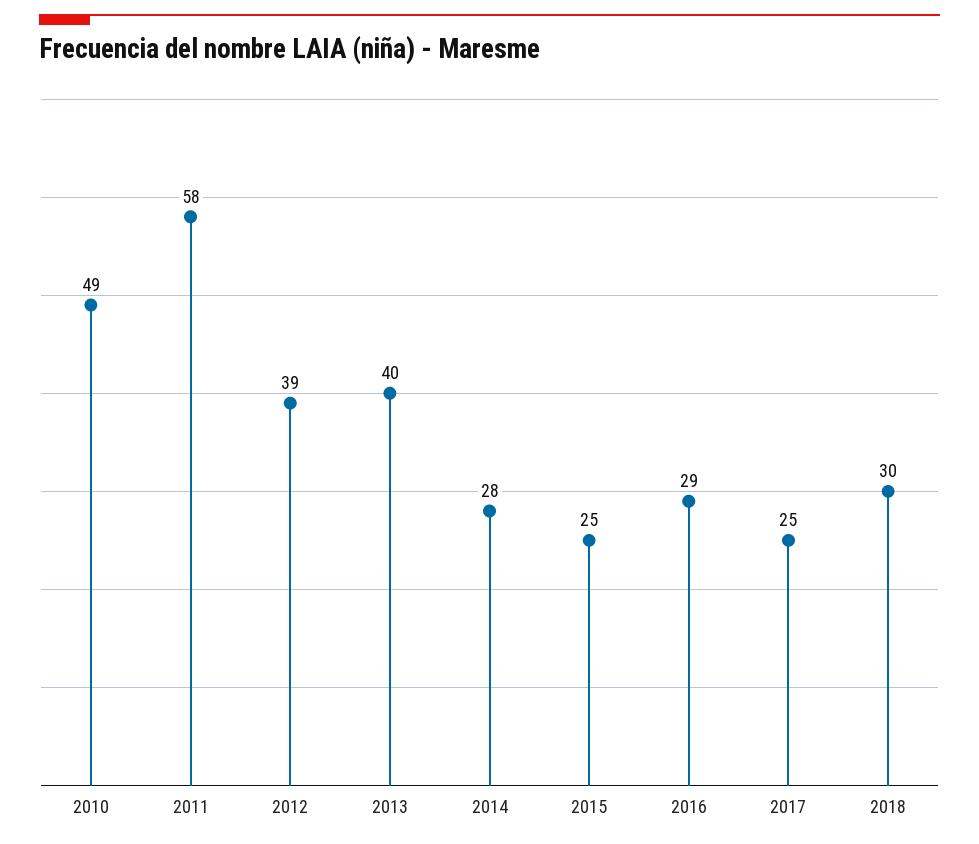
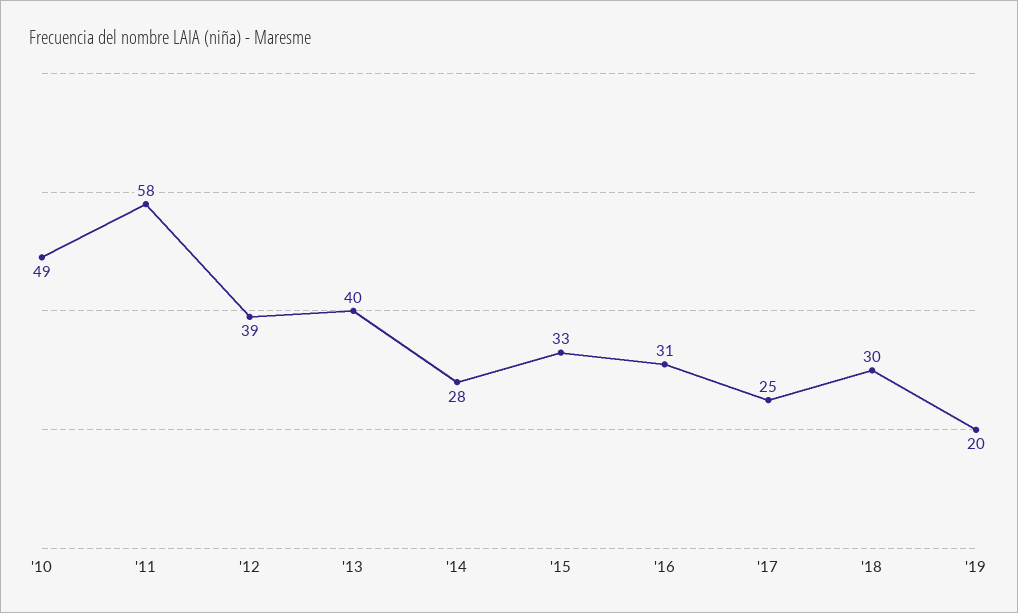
2015: 25 -> 33
2016: 29 -> 31
'19: none -> 20

